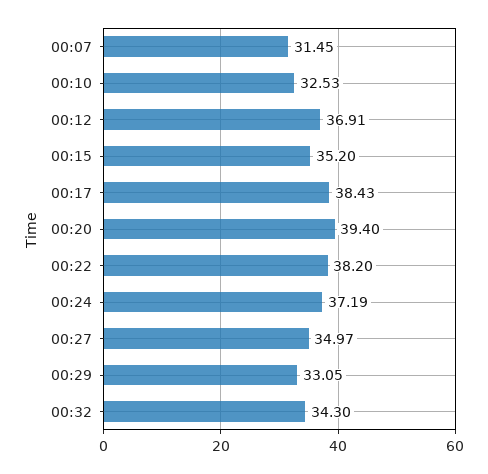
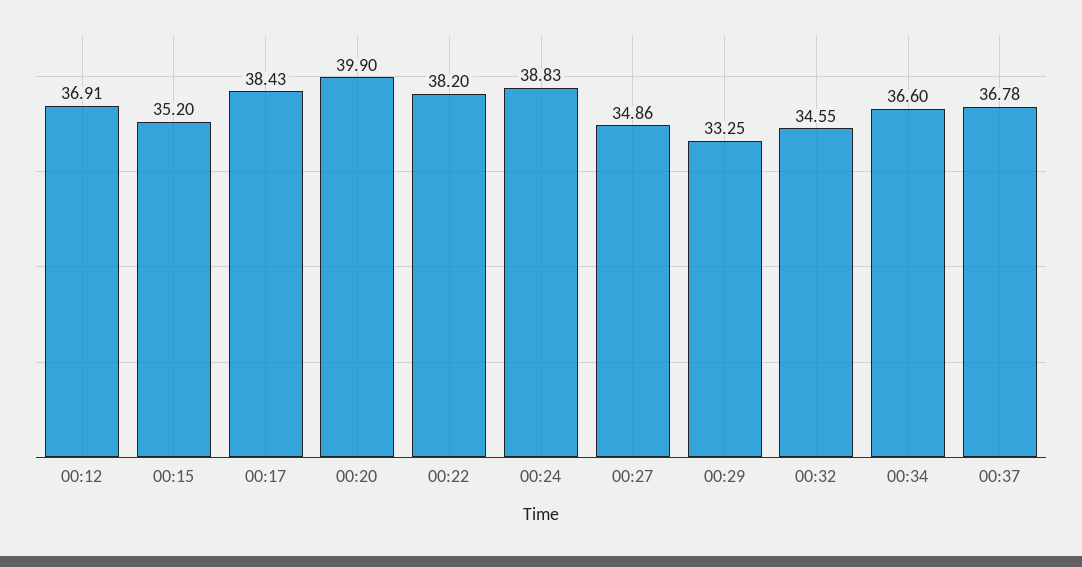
00:07: 31.45 -> none
00:10: 32.53 -> none
00:20: 39.4 -> 39.9
00:24: 37.19 -> 38.83
00:27: 34.97 -> 34.86
00:29: 33.05 -> 33.25
00:32: 34.3 -> 34.55
00:34: none -> 36.6
00:37: none -> 36.78

